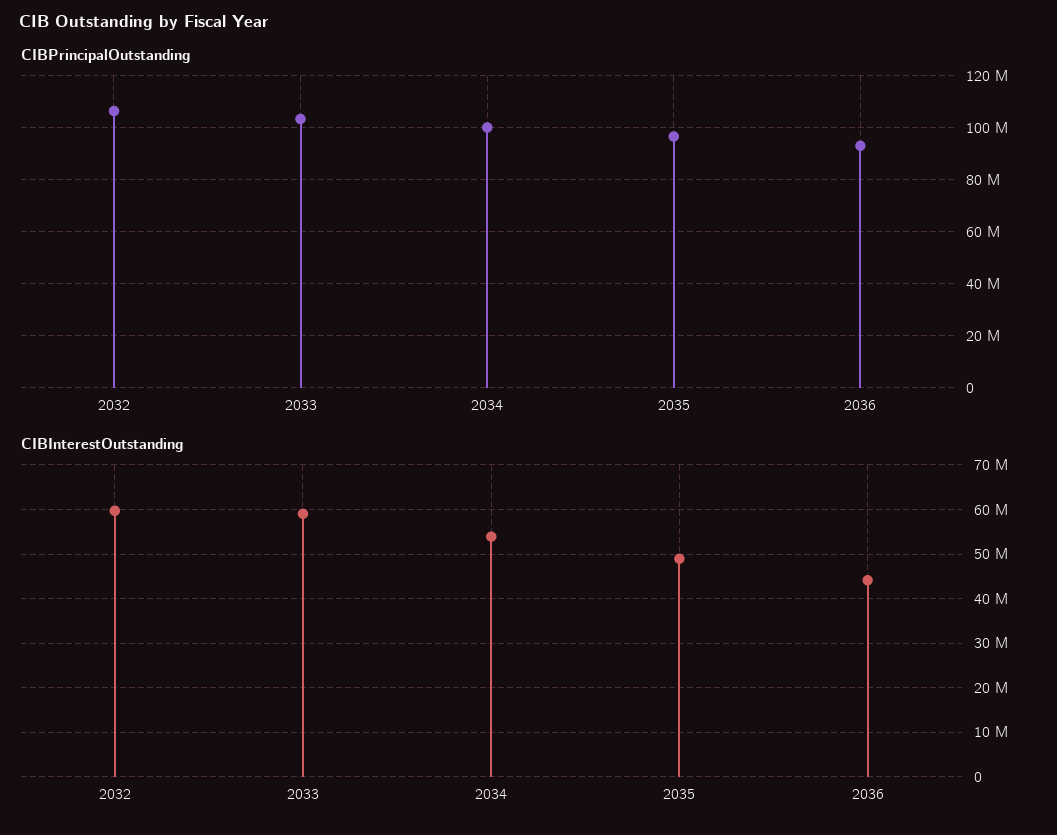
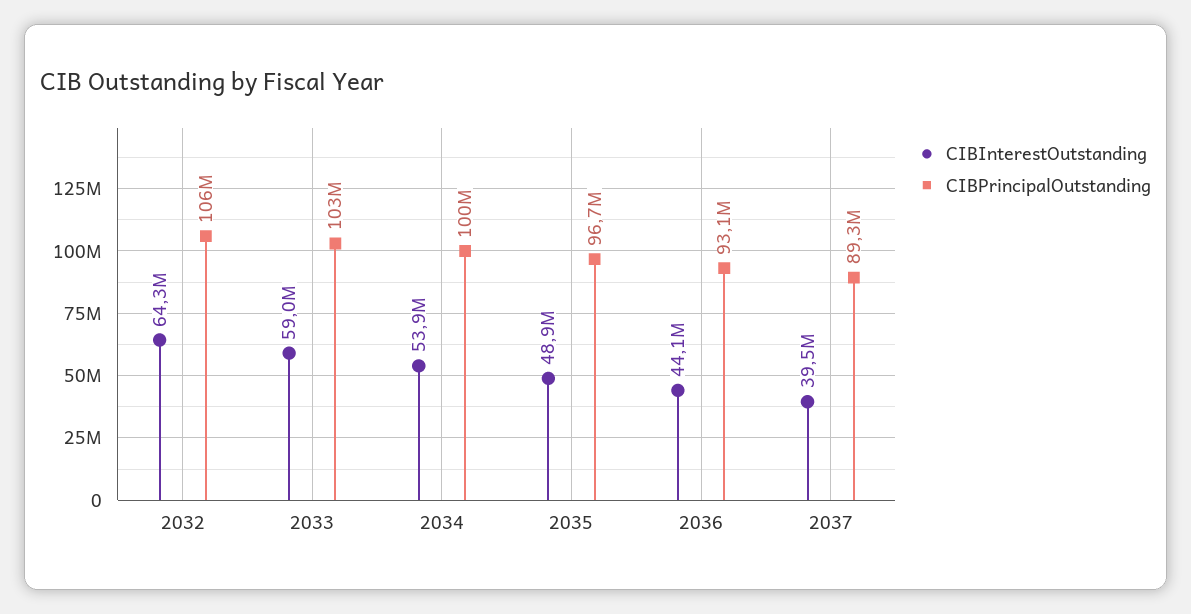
CIBInterestOutstanding, 2032: 60000000 -> 64300000
CIBInterestOutstanding, 2037: none -> 39500000
CIBPrincipalOutstanding, 2037: none -> 89300000

